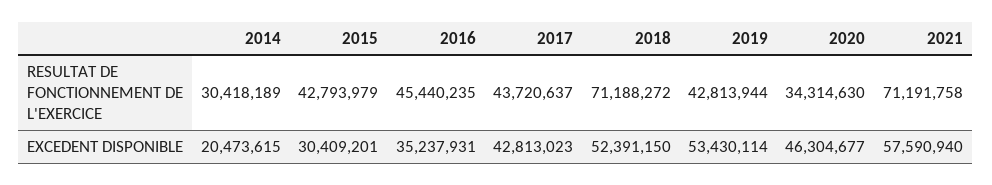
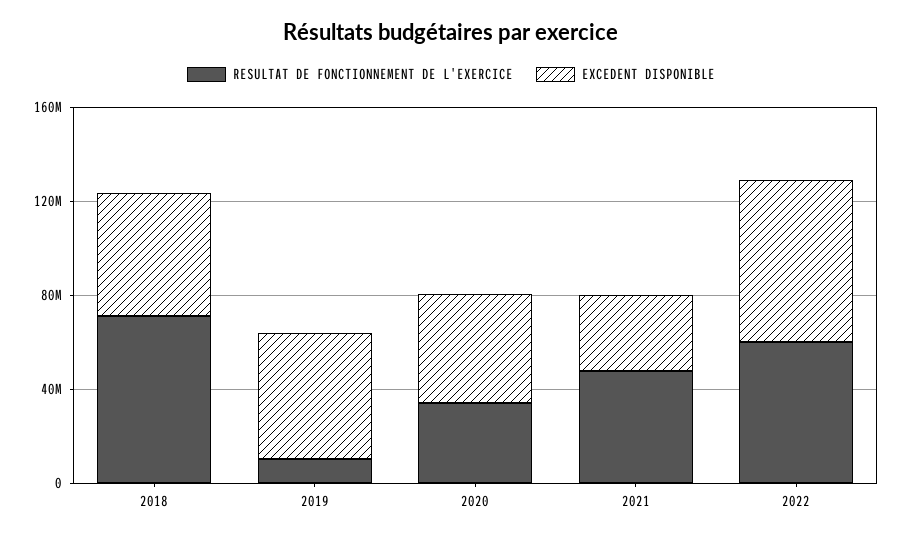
RESULTAT DE FONCTIONNEMENT DE L'EXERCICE, 2014: 30418189 -> none
RESULTAT DE FONCTIONNEMENT DE L'EXERCICE, 2015: 42793979 -> none
RESULTAT DE FONCTIONNEMENT DE L'EXERCICE, 2016: 45440235 -> none
RESULTAT DE FONCTIONNEMENT DE L'EXERCICE, 2017: 43720637 -> none
RESULTAT DE FONCTIONNEMENT DE L'EXERCICE, 2019: 42813944 -> 10000000
RESULTAT DE FONCTIONNEMENT DE L'EXERCICE, 2021: 71191758 -> 50000000
EXCEDENT DISPONIBLE, 2014: 20473615 -> none
EXCEDENT DISPONIBLE, 2015: 30409201 -> none
EXCEDENT DISPONIBLE, 2016: 35237931 -> none
EXCEDENT DISPONIBLE, 2017: 42813023 -> none
EXCEDENT DISPONIBLE, 2021: 57590940 -> 30000000
RESULTAT DE FONCTIONNEMENT DE L'EXERCICE, 2022: none -> 60000000
EXCEDENT DISPONIBLE, 2022: none -> 70000000

